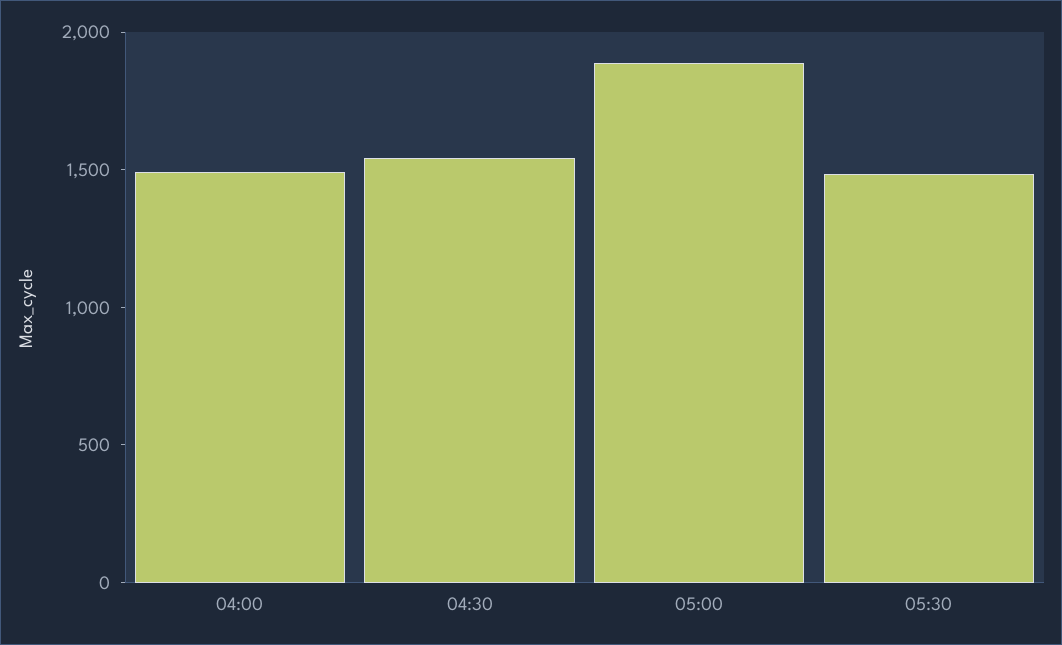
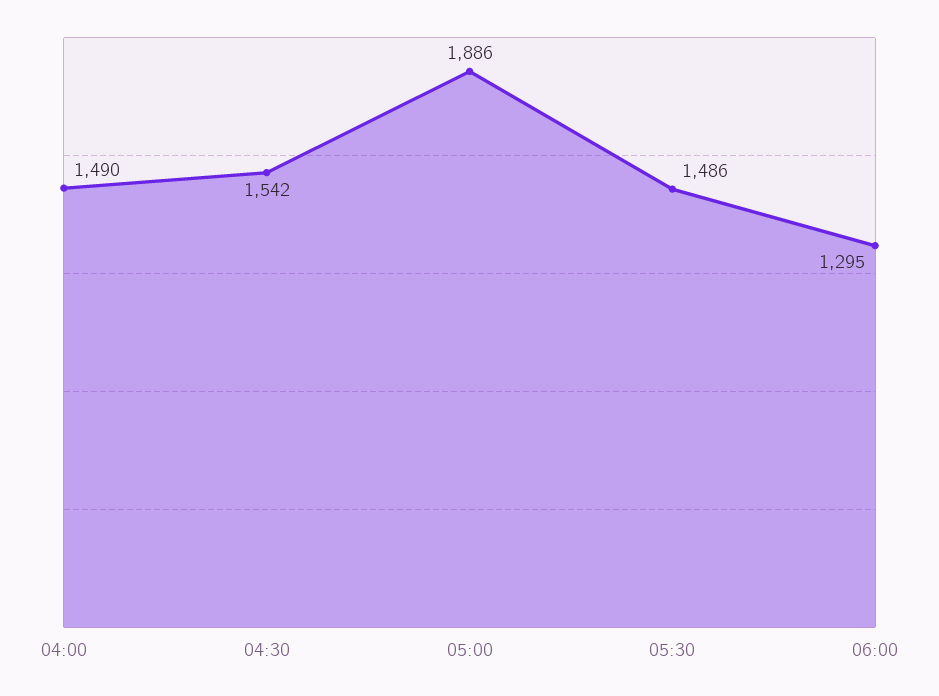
06:00: none -> 1295

